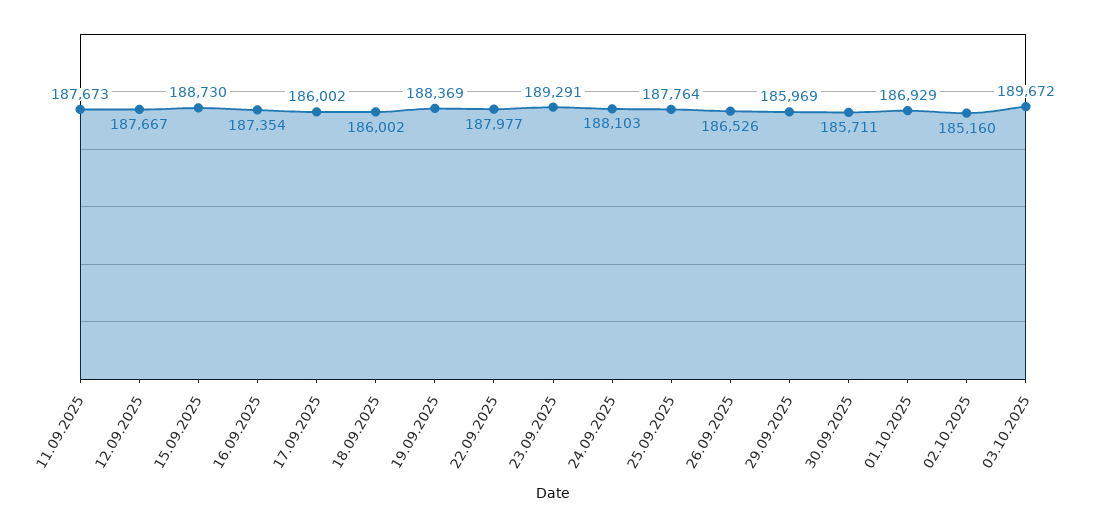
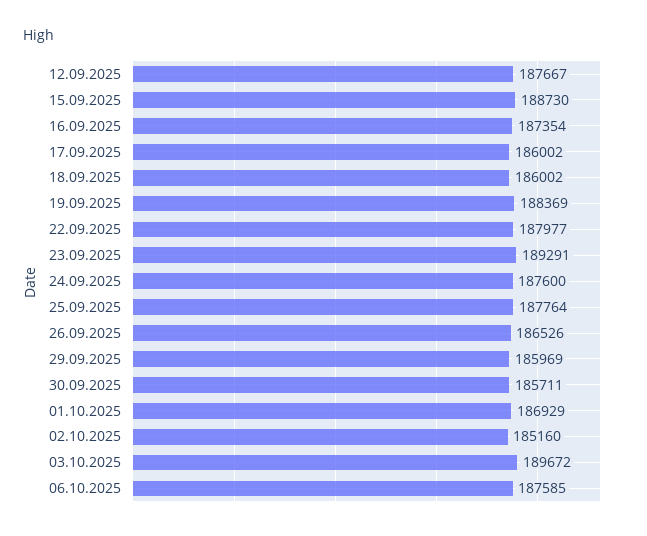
11.09.2025: 187673 -> none
24.09.2025: 188103 -> 187600
06.10.2025: none -> 187585

